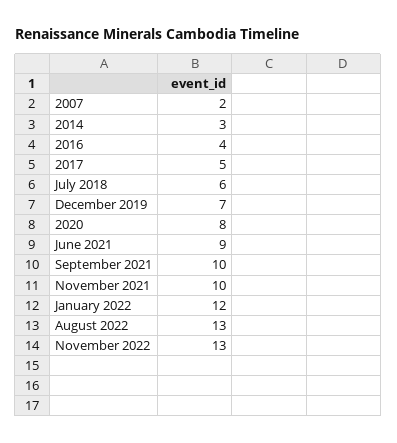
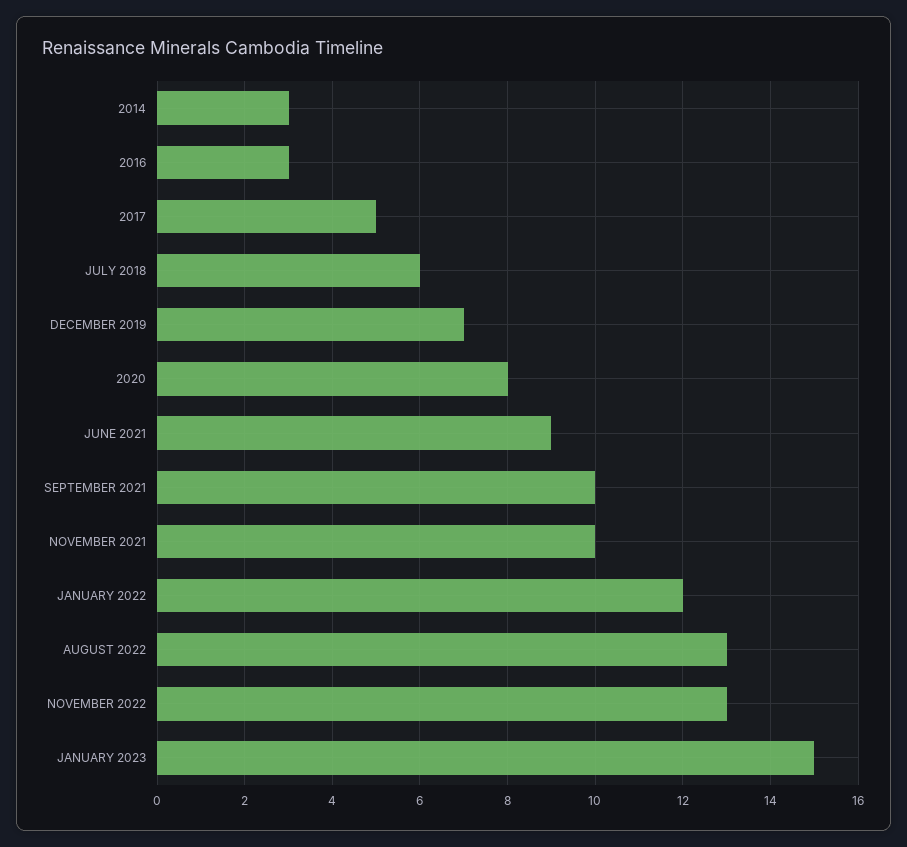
2007: 2 -> none
2016: 4 -> 3
JANUARY 2023: none -> 15

